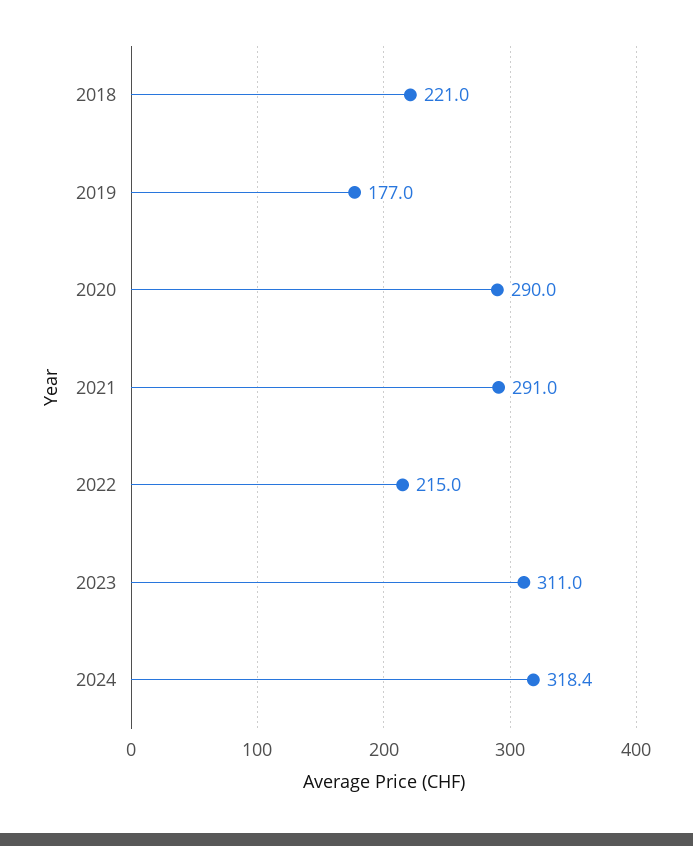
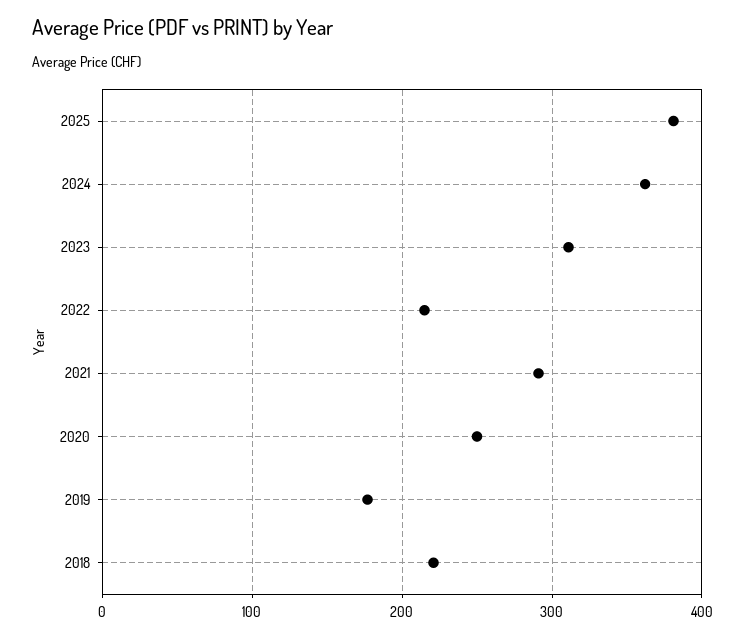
2020: 290 -> 250
2024: 318.4 -> 360
2025: none -> 380

